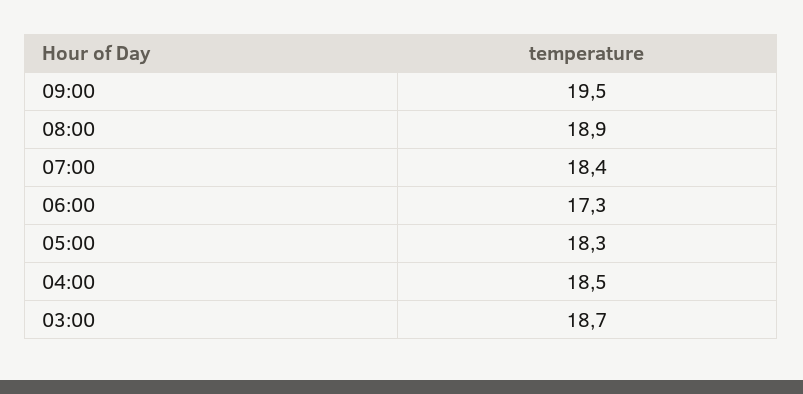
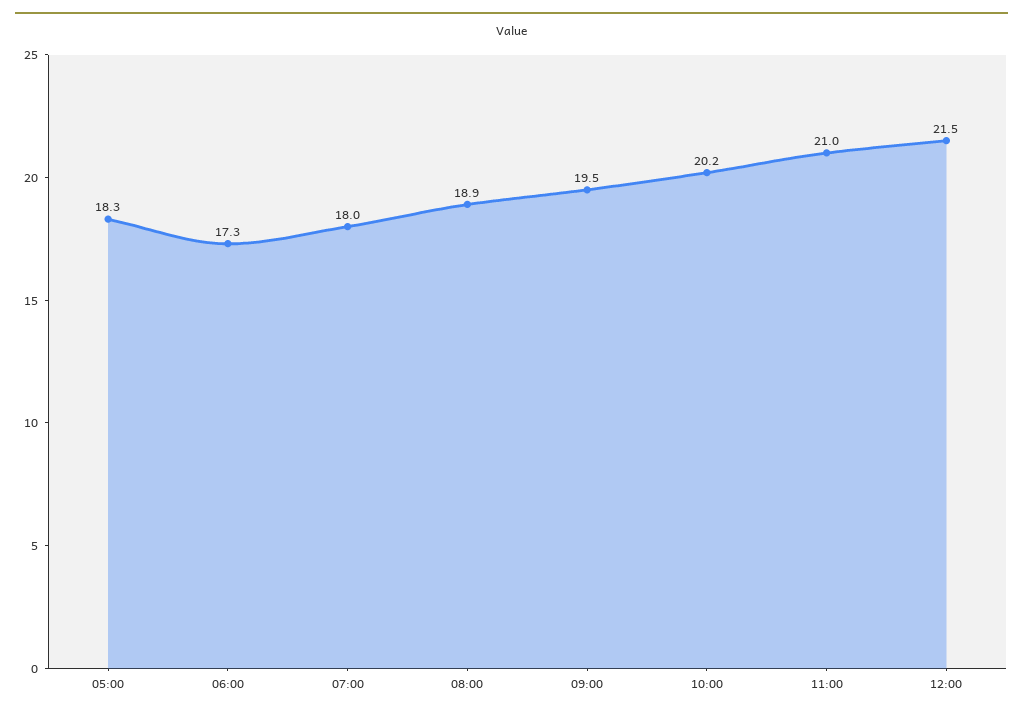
07:00: 18.4 -> 18
04:00: 18.5 -> none
03:00: 18.7 -> none
10:00: none -> 20.2
11:00: none -> 21
12:00: none -> 21.5

